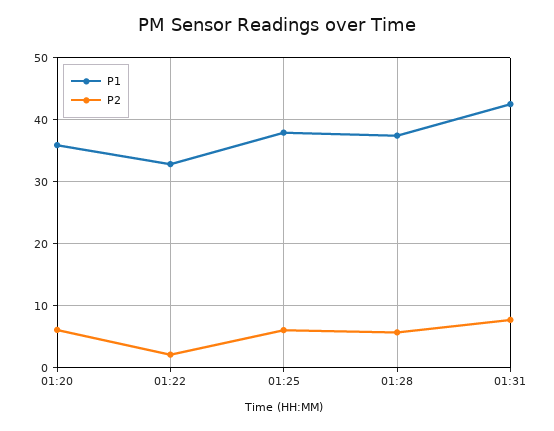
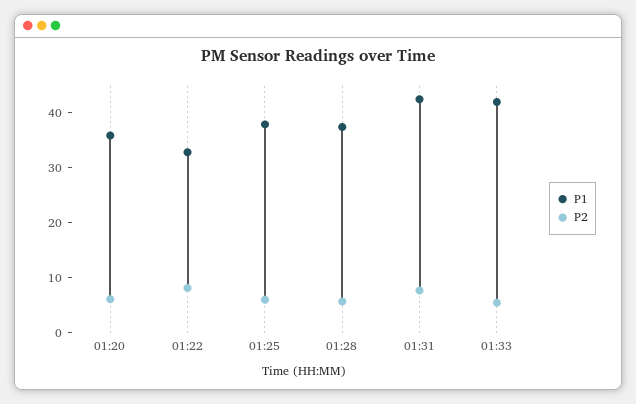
P2, 01:22: 2 -> 8
P1, 01:33: none -> 42
P2, 01:33: none -> 6

